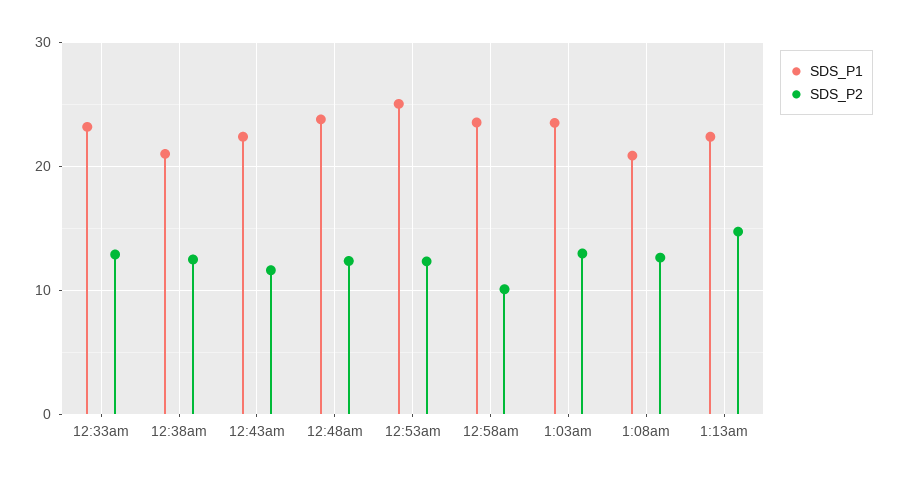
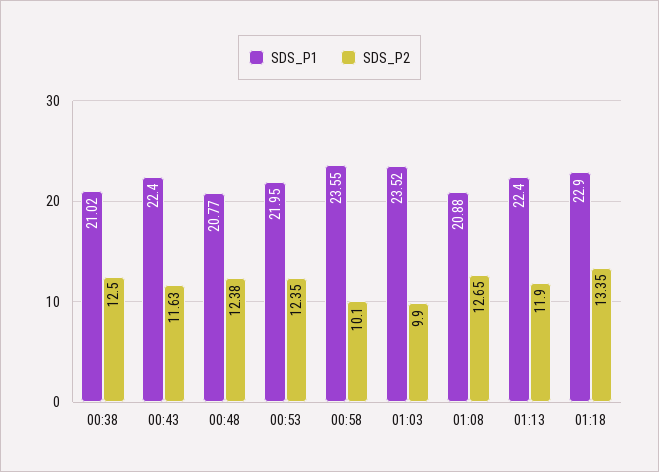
SDS_P1, 12:33am: 23 -> none
SDS_P2, 12:33am: 13 -> none
SDS_P1, 12:48am: 24 -> 20.77
SDS_P1, 12:53am: 25 -> 21.95
SDS_P2, 1:03am: 13 -> 9.9
SDS_P2, 1:13am: 15 -> 11.9
SDS_P1, 01:18: none -> 22.9
SDS_P2, 01:18: none -> 13.35

